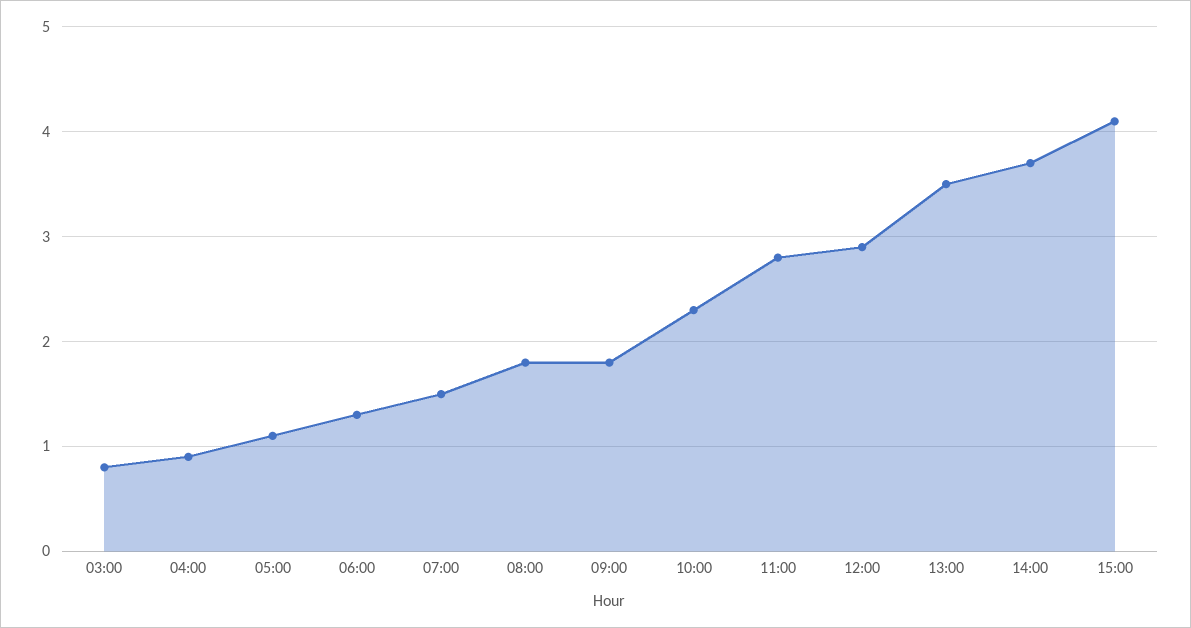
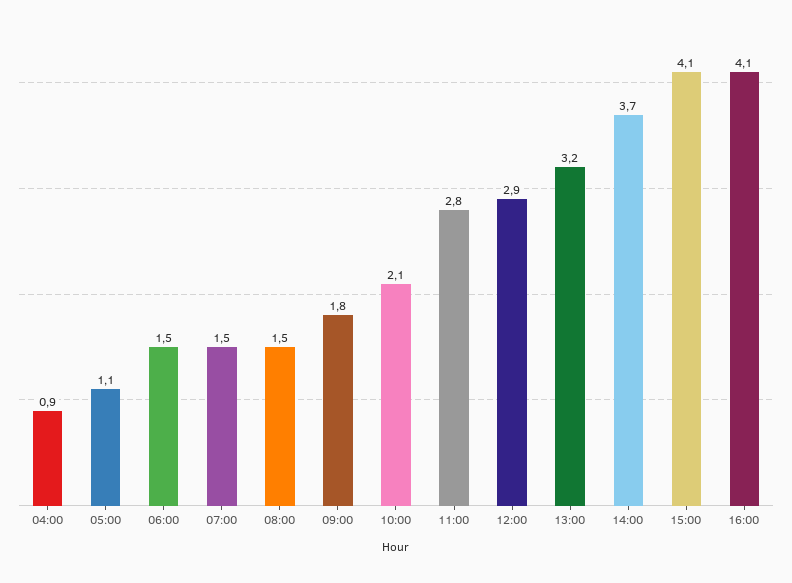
03:00: 0.8 -> none
06:00: 1.3 -> 1.5
08:00: 1.8 -> 1.5
10:00: 2.3 -> 2.1
13:00: 3.5 -> 3.2
16:00: none -> 4.1

